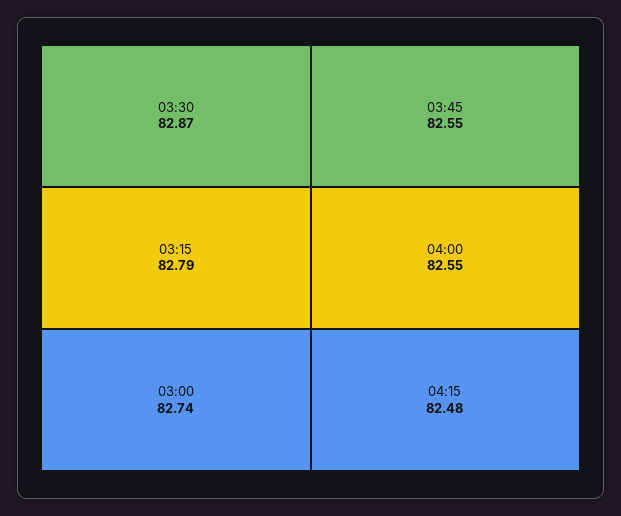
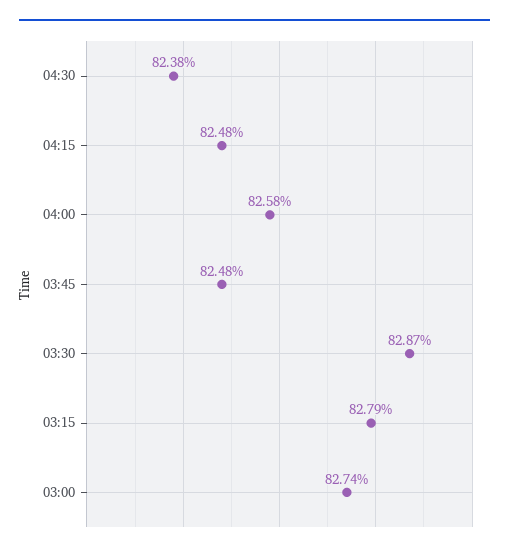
03:45: 82.55 -> 82.48
04:00: 82.55 -> 82.58
04:30: none -> 82.38

